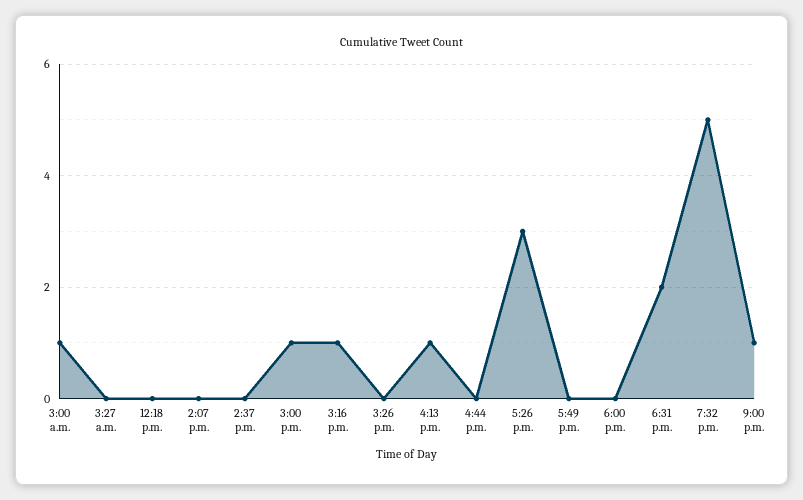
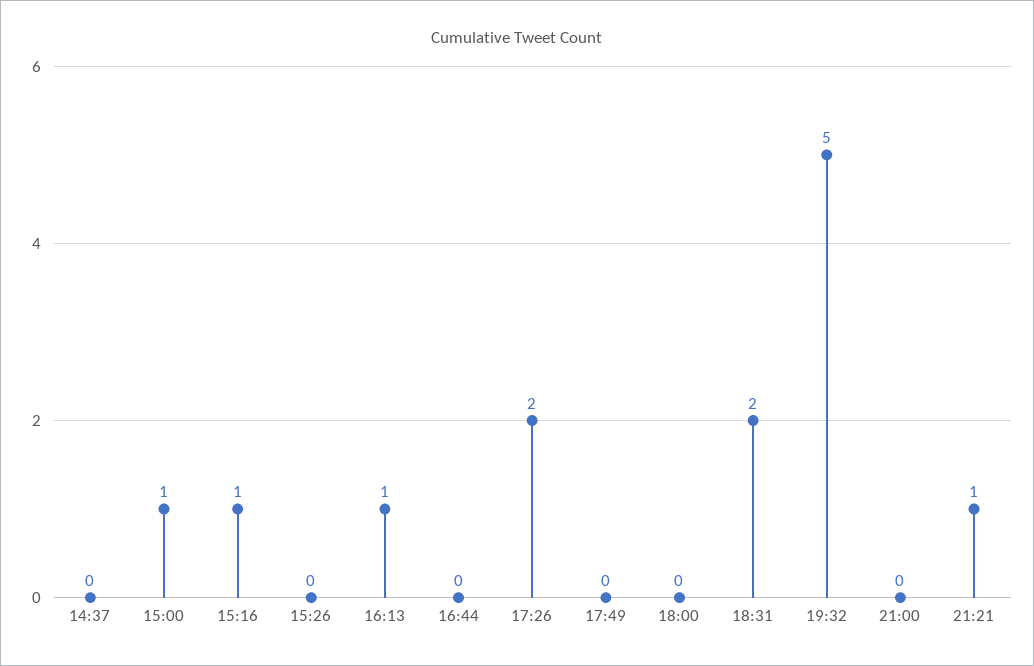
3:00 a.m.: 1 -> none
3:27 a.m.: 0 -> none
12:18 p.m.: 0 -> none
2:07 p.m.: 0 -> none
5:26 p.m.: 3 -> 2
9:00 p.m.: 1 -> 0
21:21: none -> 1

